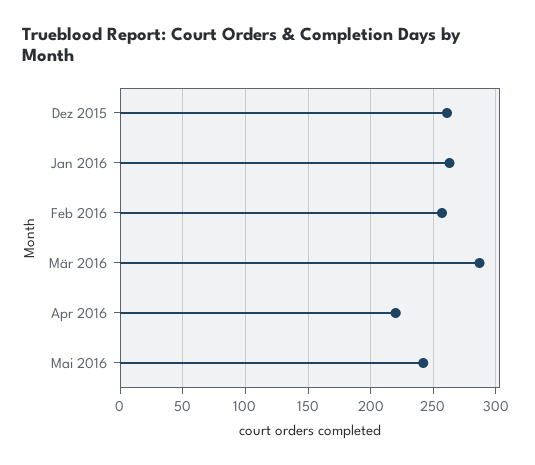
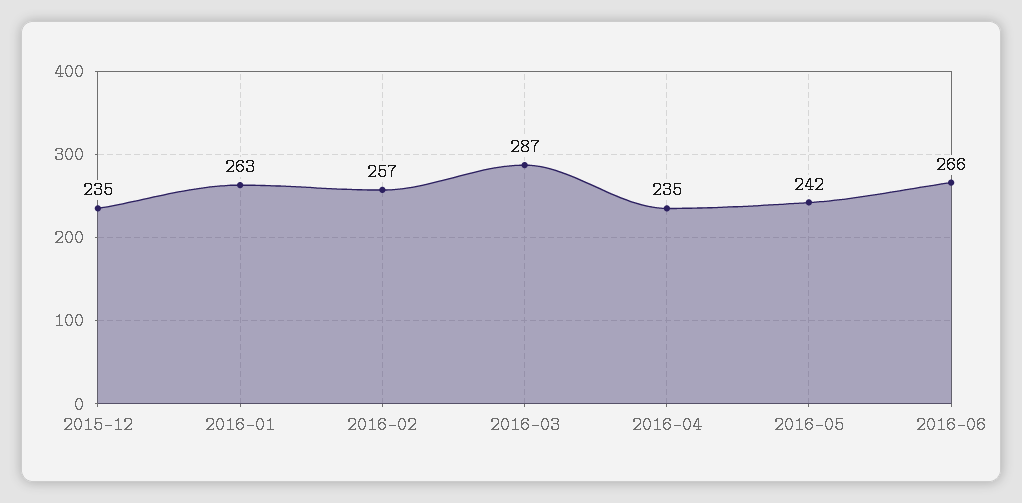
Dez 2015: 260 -> 235
Apr 2016: 220 -> 235
2016-06: none -> 266

